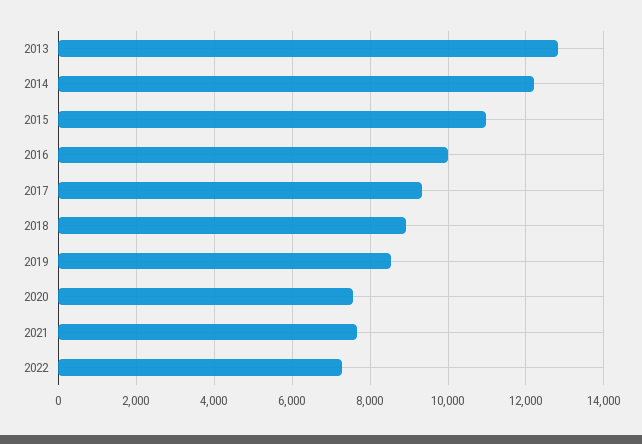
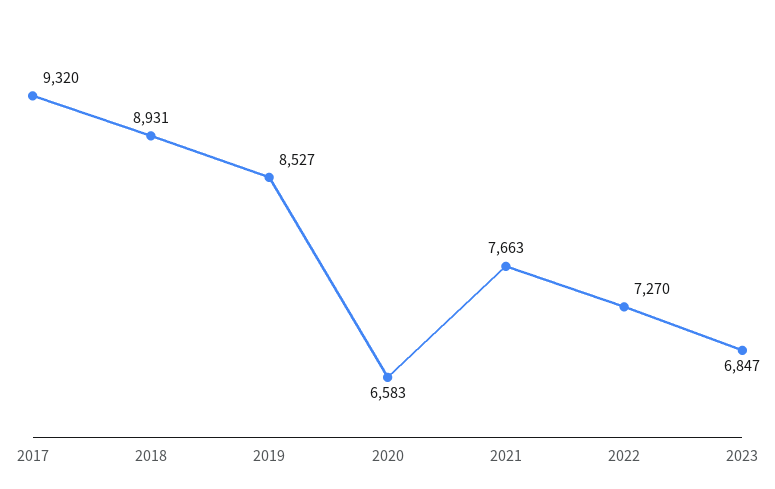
2013: 12800 -> none
2014: 12200 -> none
2015: 11000 -> none
2016: 10000 -> none
2020: 7600 -> 6583
2023: none -> 6847

